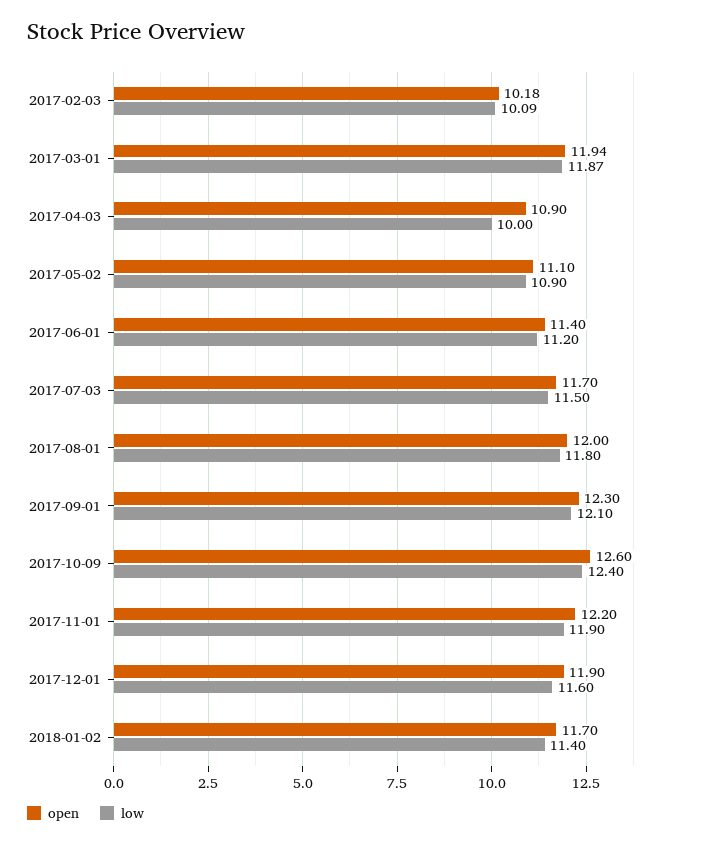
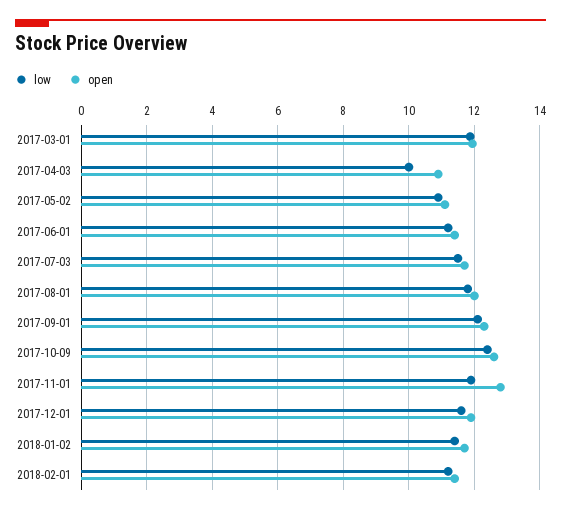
open, 2017-02-03: 10.18 -> none
low, 2017-02-03: 10.09 -> none
open, 2017-11-01: 12.2 -> 12.8
low, 2018-02-01: none -> 11.2
open, 2018-02-01: none -> 11.4

